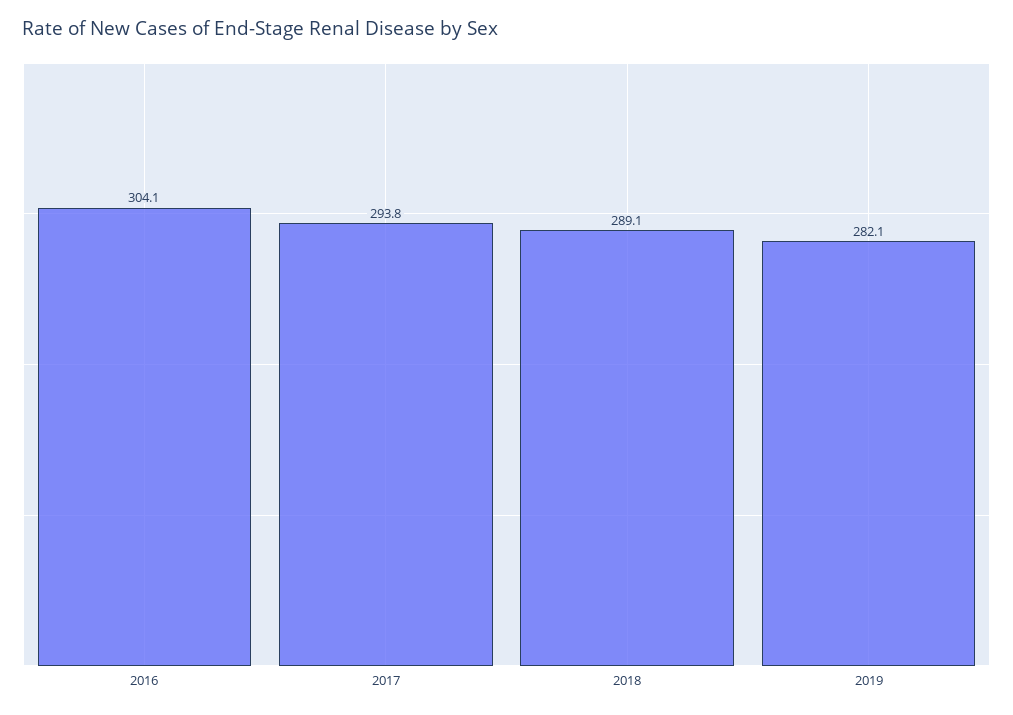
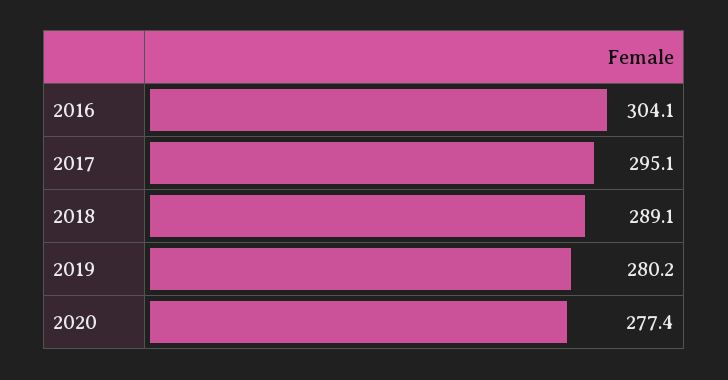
2017: 293.8 -> 295.1
2019: 282.1 -> 280.2
2020: none -> 277.4

